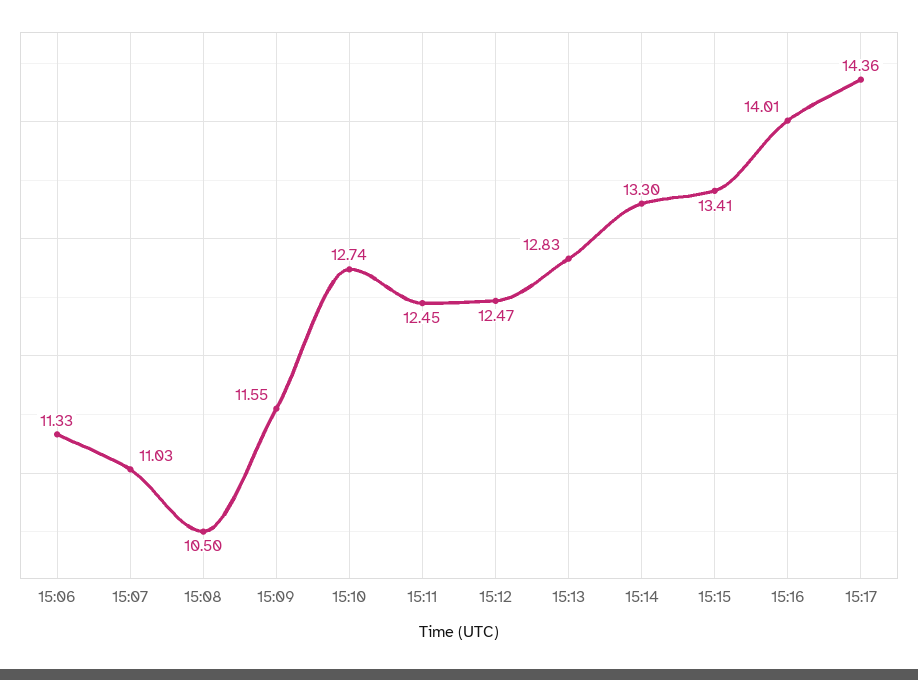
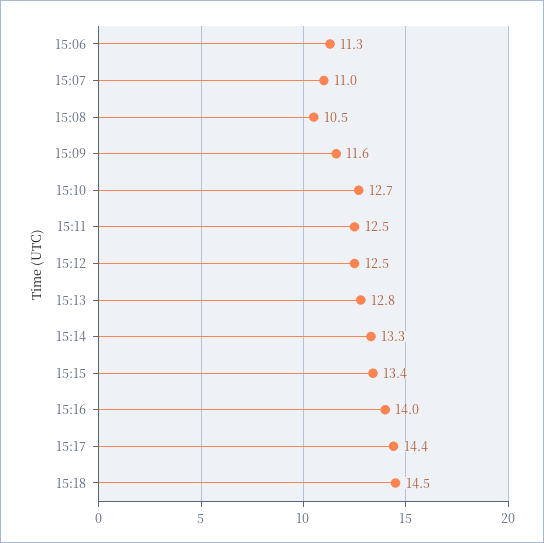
15:18: none -> 14.5

